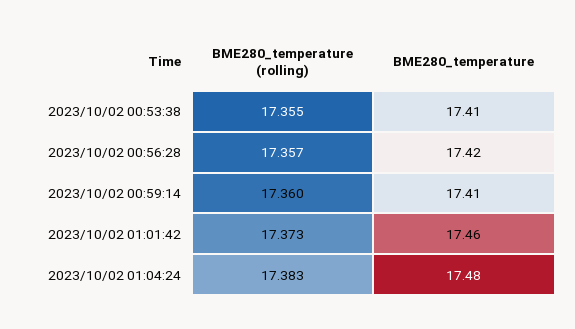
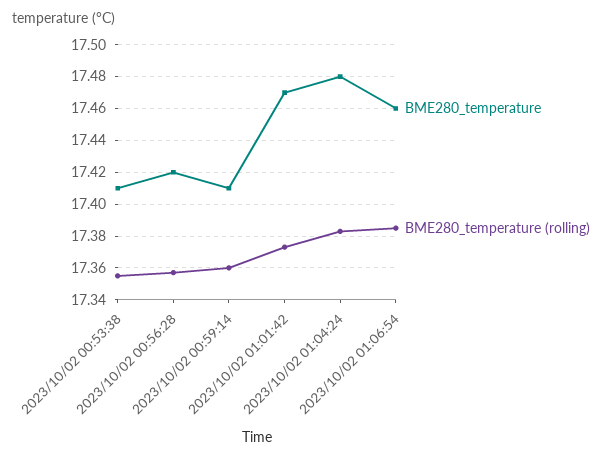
BME280_temperature, 2023/10/02 01:01:42: 17.46 -> 17.47
BME280_temperature, 2023/10/02 01:06:54: none -> 17.46
BME280_temperature (rolling), 2023/10/02 01:06:54: none -> 17.385

